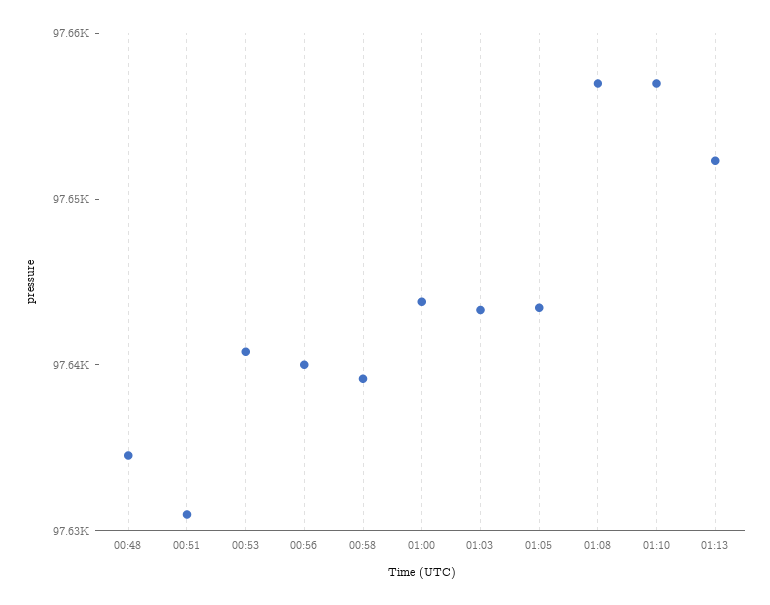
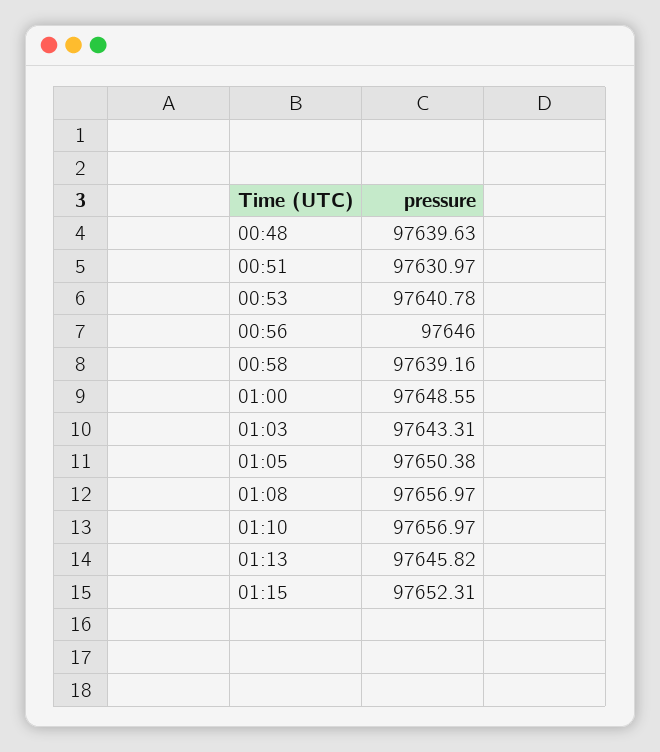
00:48: 97634 -> 97639.63
00:56: 97640 -> 97646
01:00: 97644 -> 97648.55
01:05: 97644 -> 97650.38
01:13: 97652 -> 97645.82
01:15: none -> 97652.31

